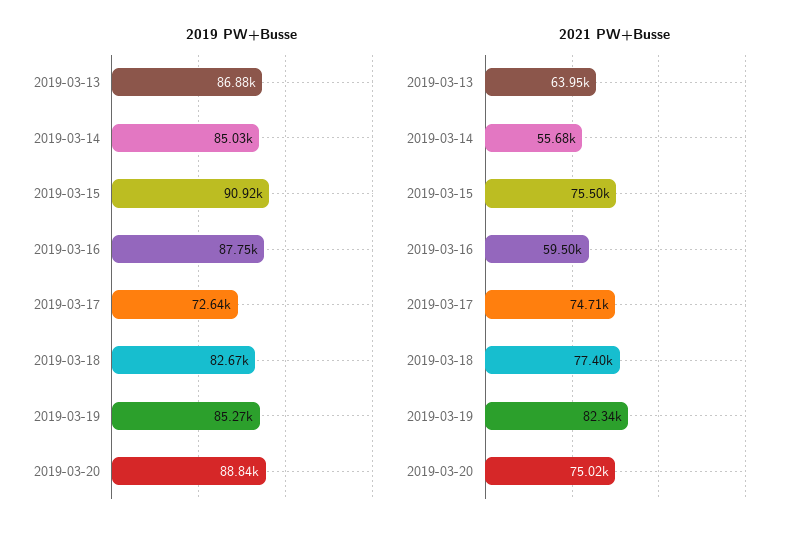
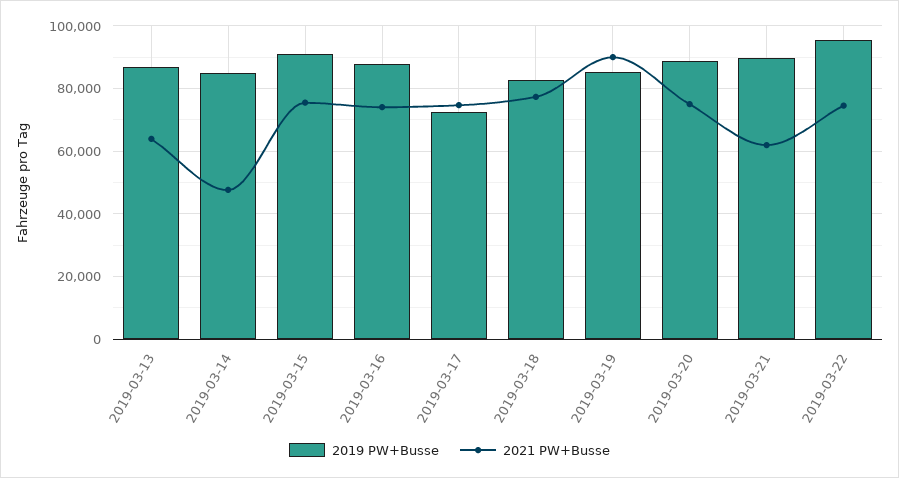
2021 PW+Busse, 2019-03-14: 55680 -> 48000
2021 PW+Busse, 2019-03-16: 59500 -> 74000
2021 PW+Busse, 2019-03-19: 82340 -> 90000
2019 PW+Busse, 2019-03-21: none -> 90000
2021 PW+Busse, 2019-03-21: none -> 62000
2019 PW+Busse, 2019-03-22: none -> 96000
2021 PW+Busse, 2019-03-22: none -> 74000

